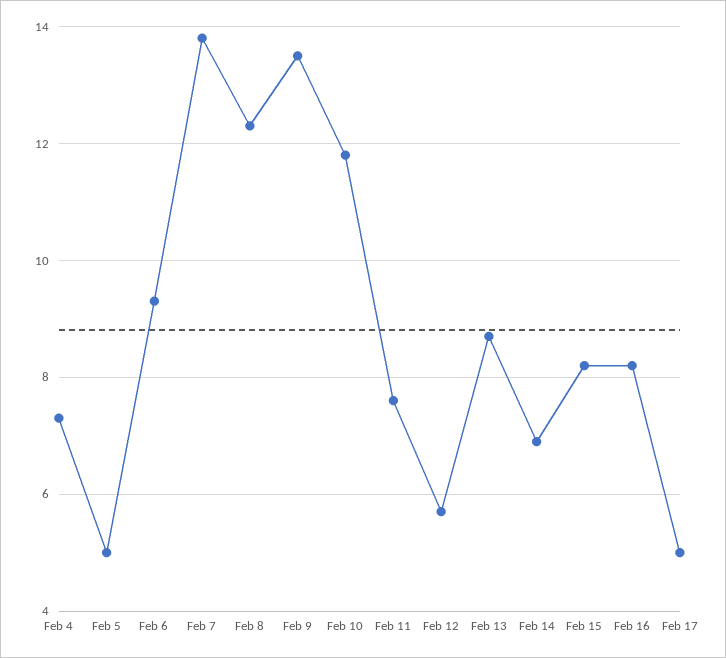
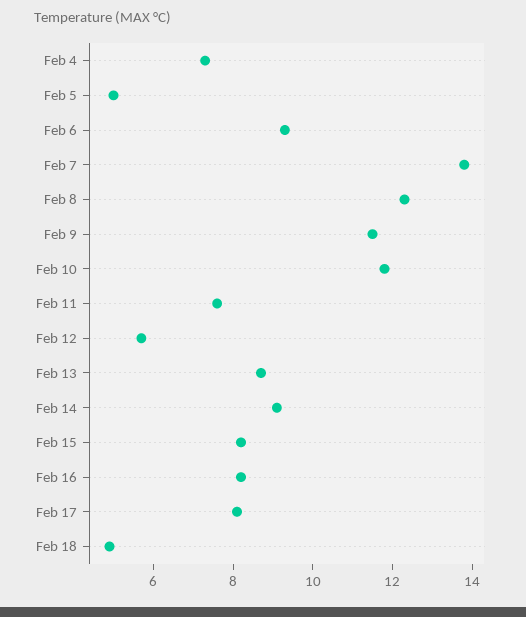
Feb 9: 13.5 -> 11.5
Feb 14: 7 -> 9
Feb 17: 5 -> 8
Feb 18: none -> 5

